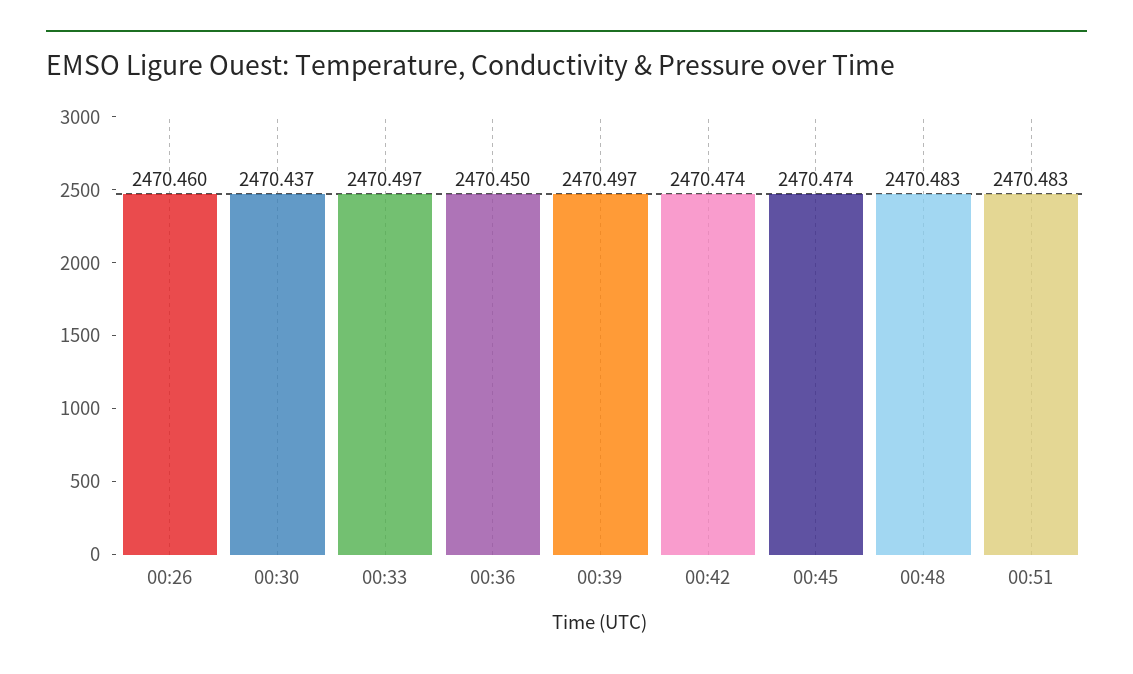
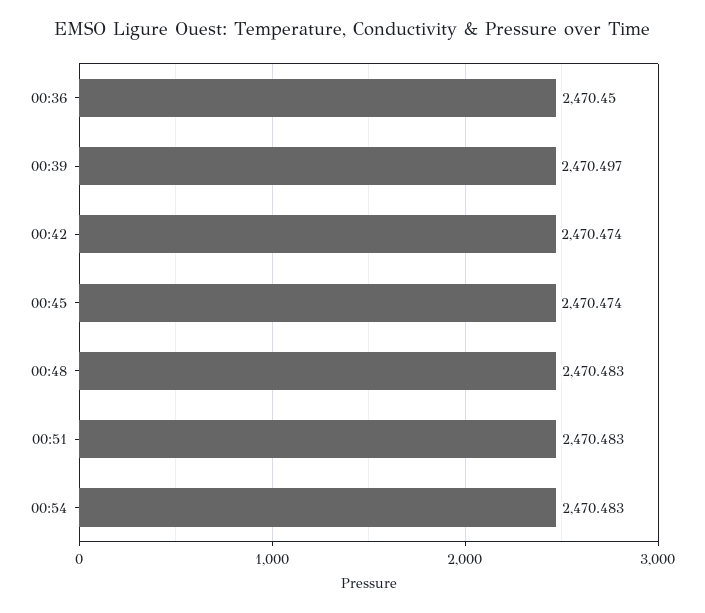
00:26: 2470.46 -> none
00:30: 2470.437 -> none
00:33: 2470.497 -> none
00:54: none -> 2470.483

